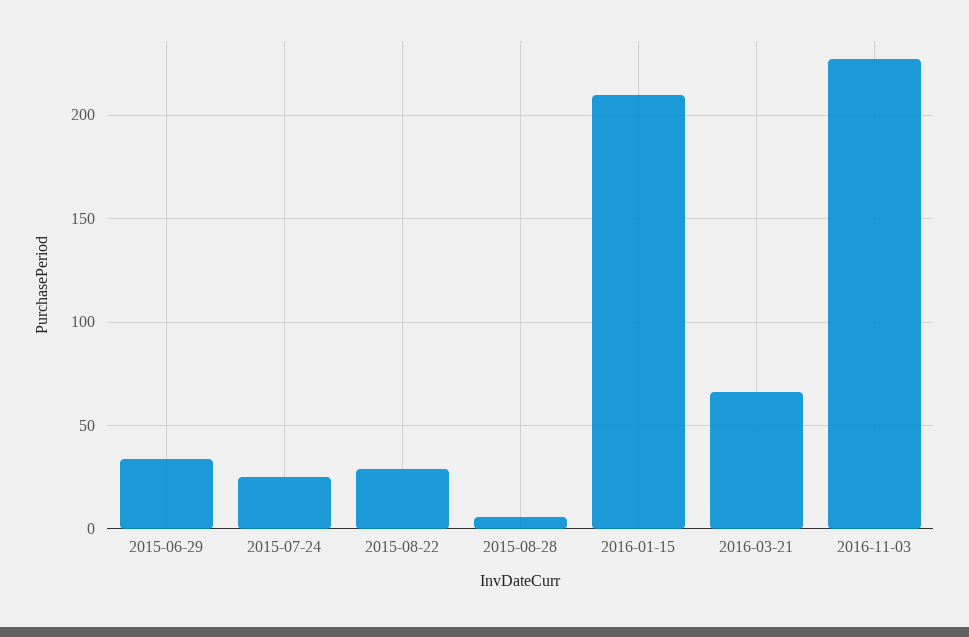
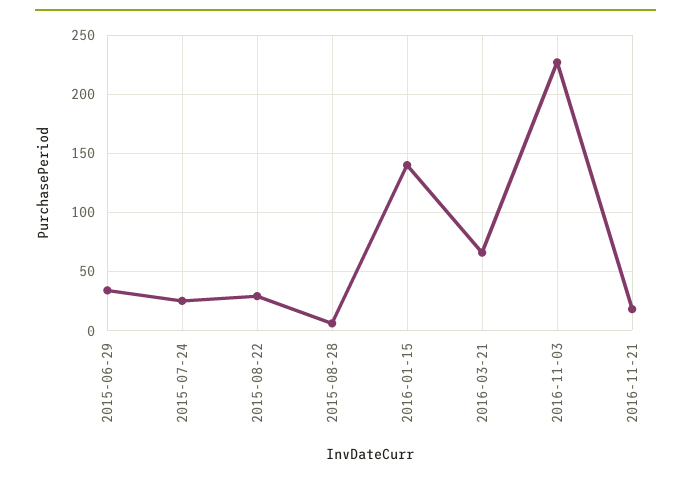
2016-01-15: 210 -> 140
2016-11-21: none -> 20

